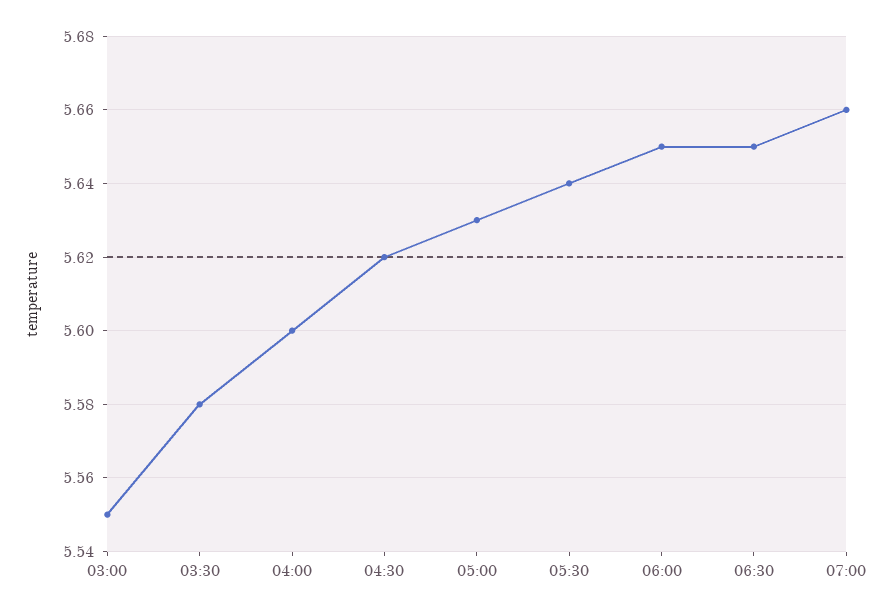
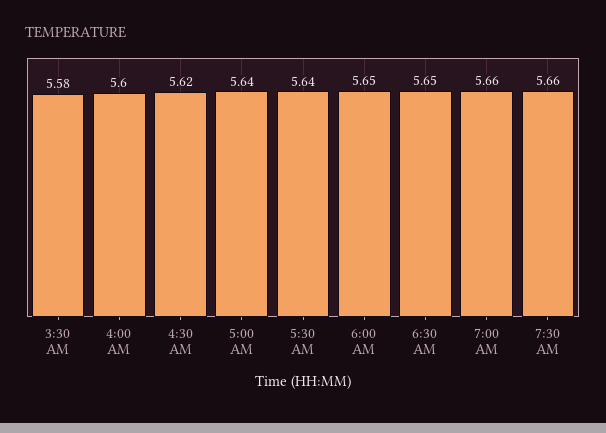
03:00: 5.55 -> none
05:00: 5.63 -> 5.64
7:30 AM: none -> 5.66

